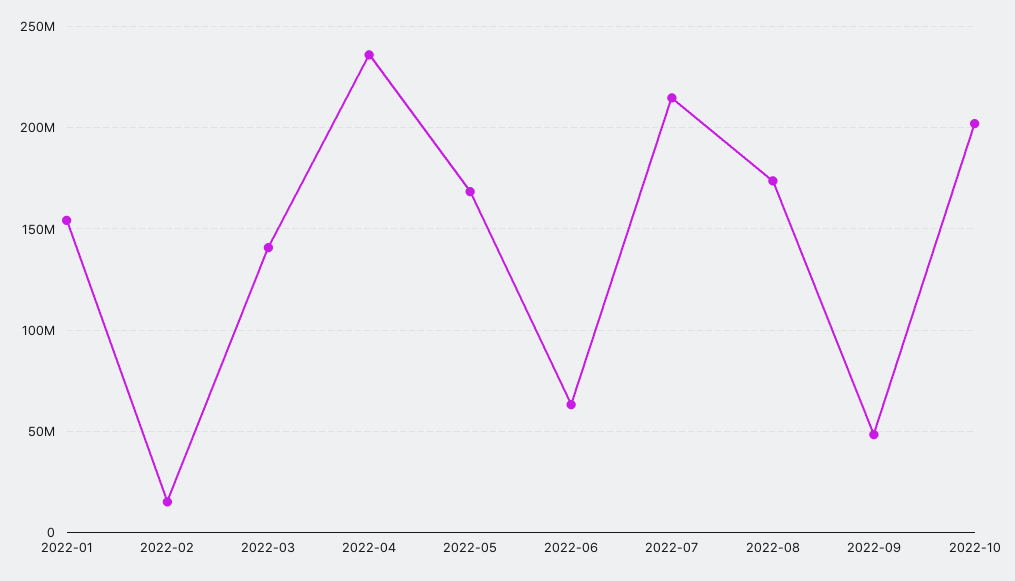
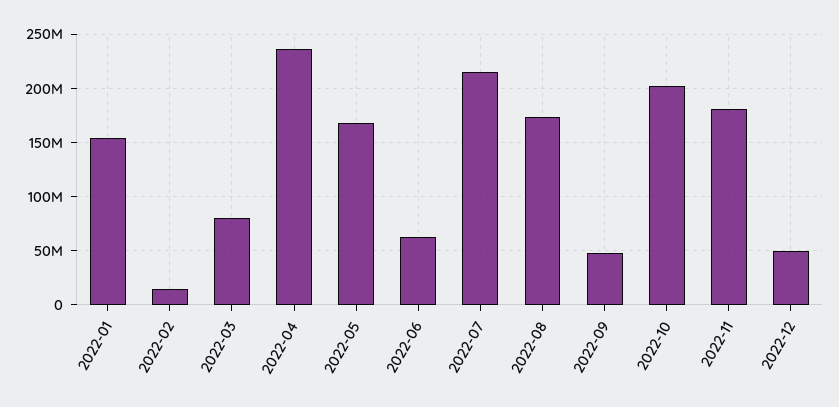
2022-03: 140000000 -> 80000000
2022-11: none -> 180000000
2022-12: none -> 50000000

